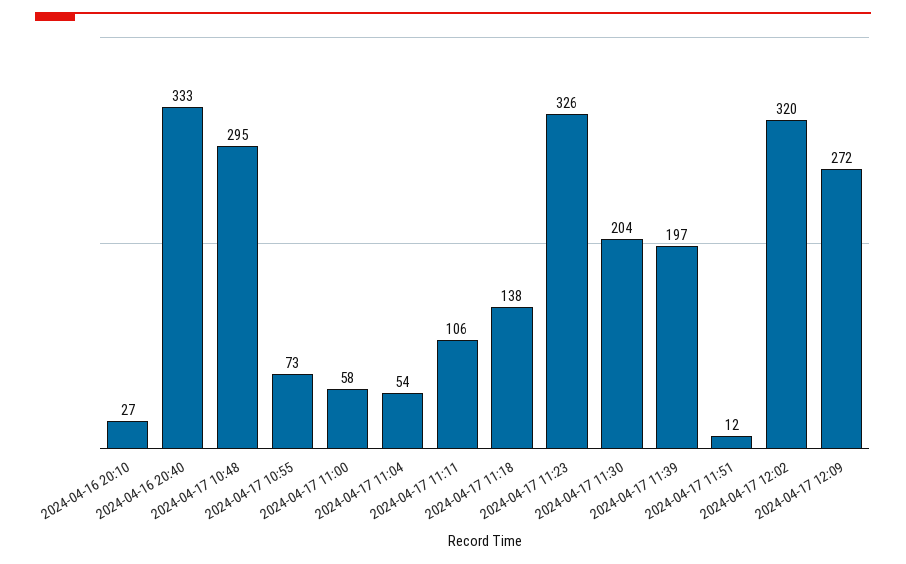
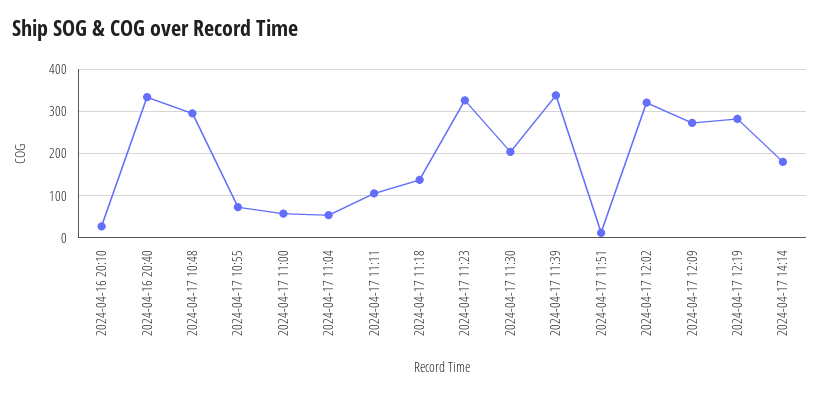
2024-04-17 11:39: 197 -> 340
2024-04-17 12:19: none -> 280
2024-04-17 14:14: none -> 180

